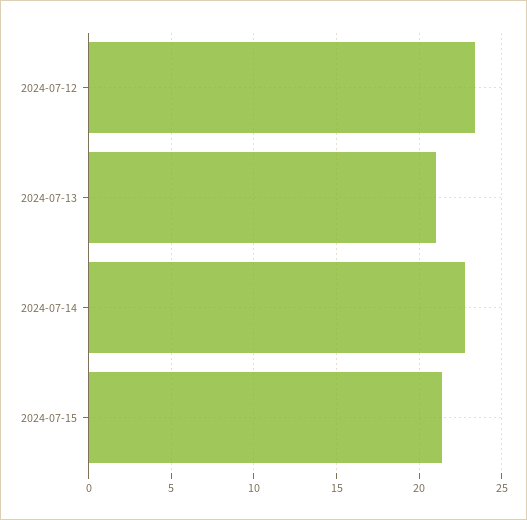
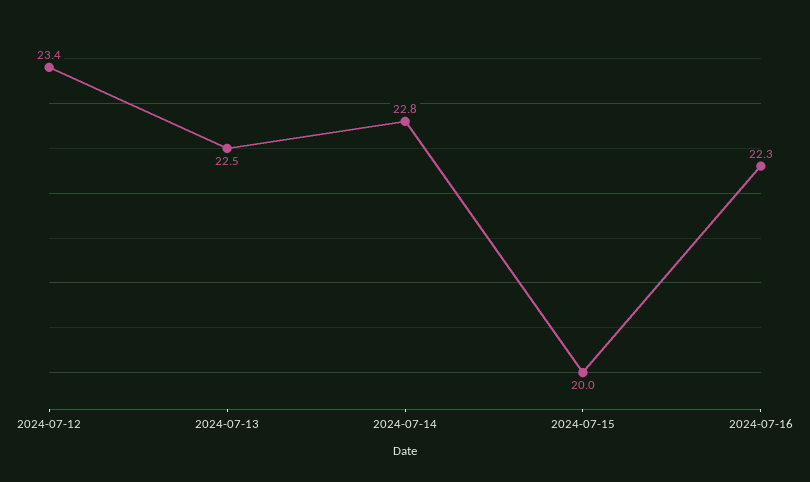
2024-07-13: 21 -> 22.5
2024-07-15: 21.5 -> 20
2024-07-16: none -> 22.3

